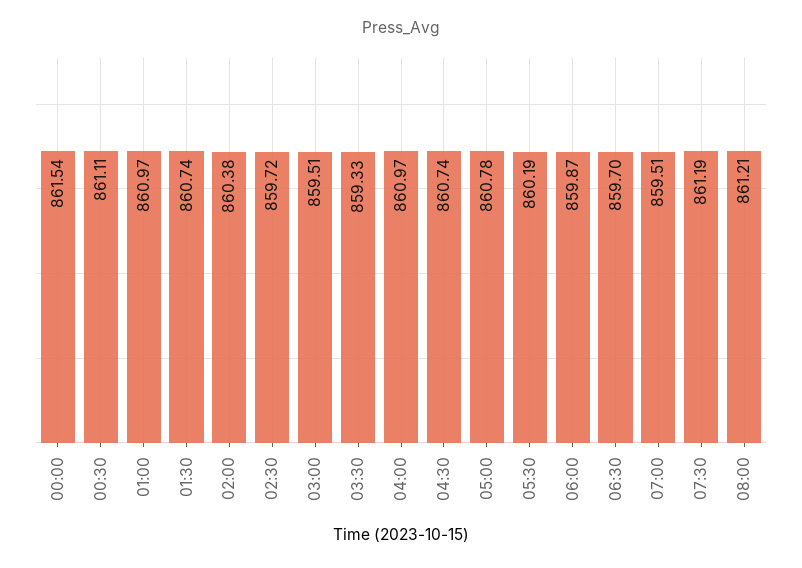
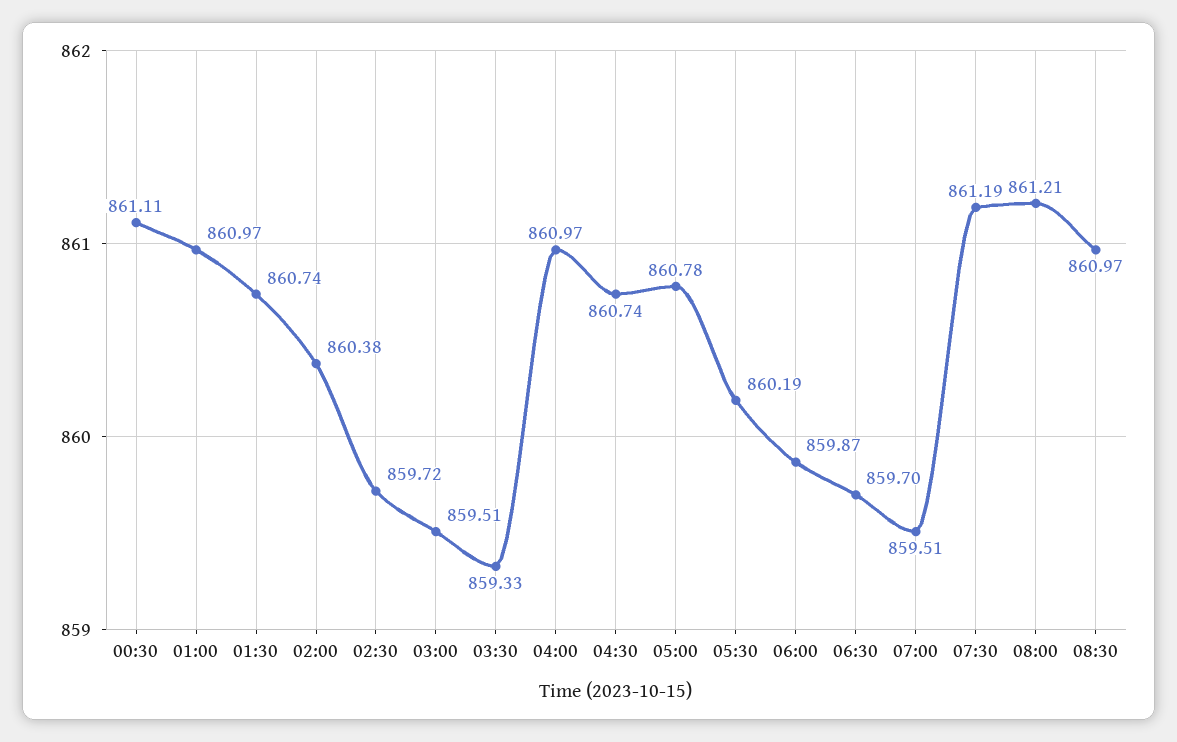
00:00: 861.54 -> none
08:30: none -> 860.97

